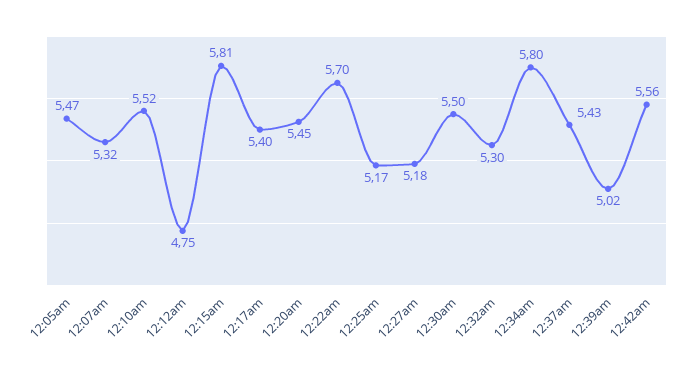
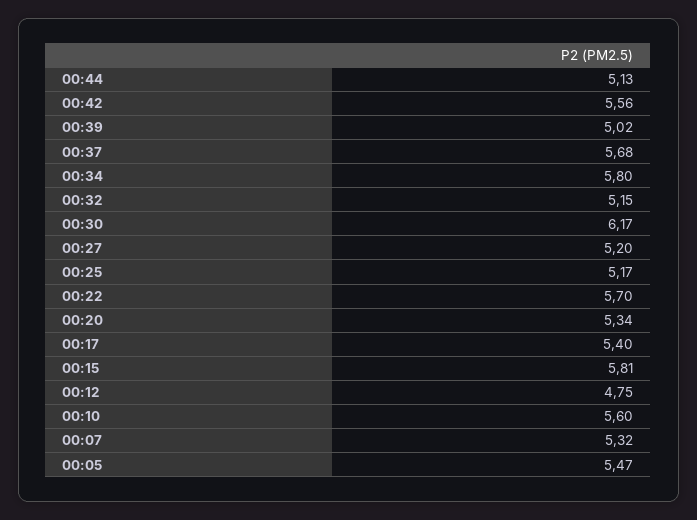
12:10am: 5.52 -> 5.6
12:20am: 5.45 -> 5.34
12:27am: 5.18 -> 5.2
12:30am: 5.5 -> 6.17
12:32am: 5.3 -> 5.15
12:37am: 5.43 -> 5.68
00:44: none -> 5.13

